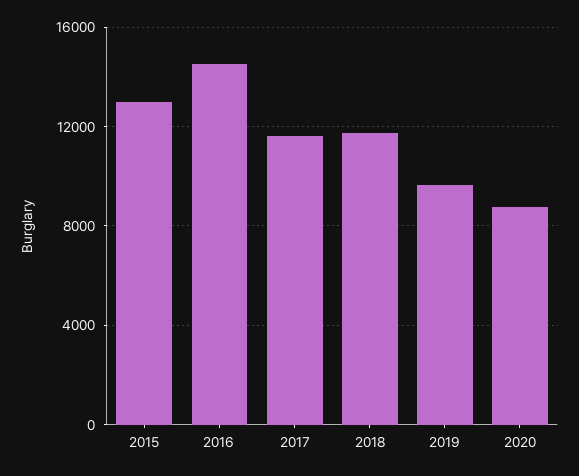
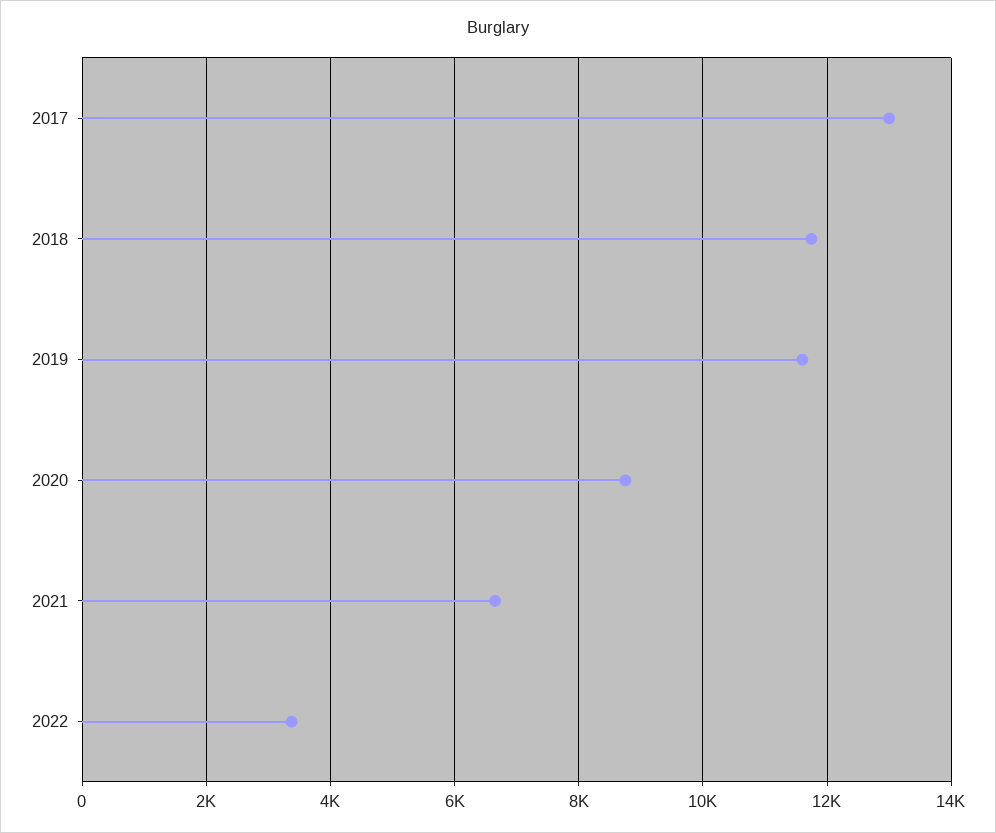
2015: 13000 -> none
2016: 14500 -> none
2017: 11500 -> 13000
2019: 9500 -> 11600
2021: none -> 6600
2022: none -> 3400

